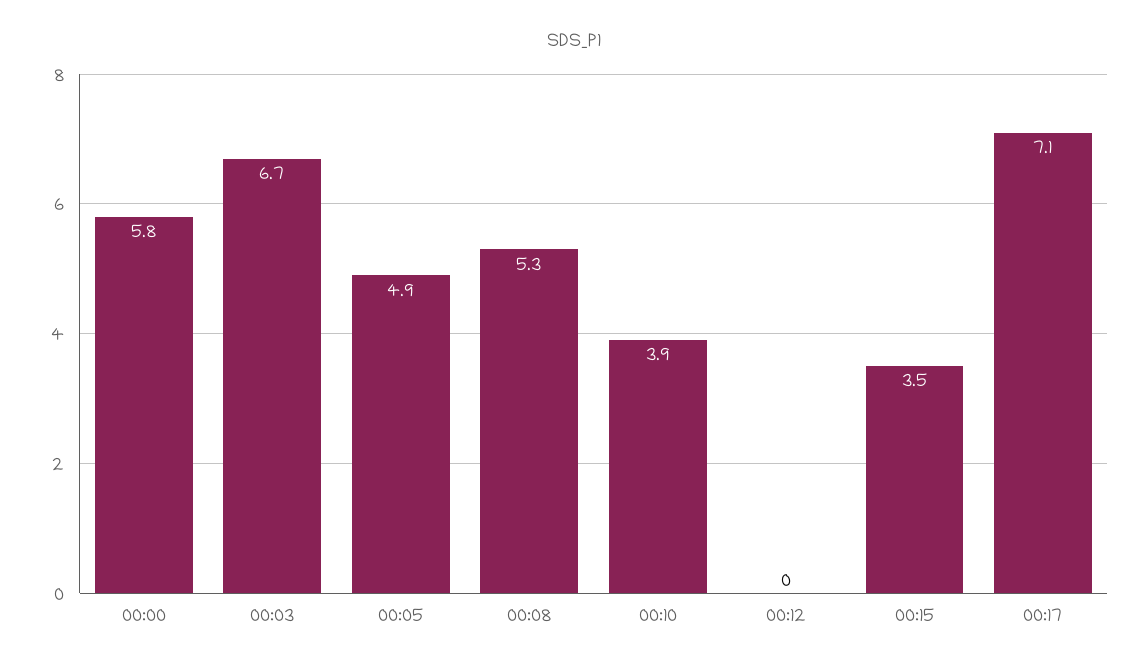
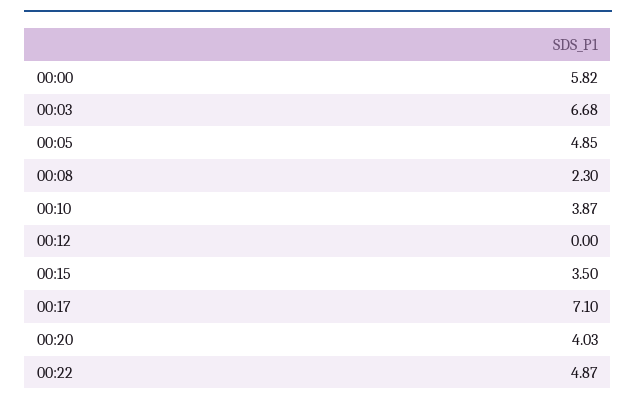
00:08: 5.3 -> 2.3
00:20: none -> 4.03
00:22: none -> 4.87

